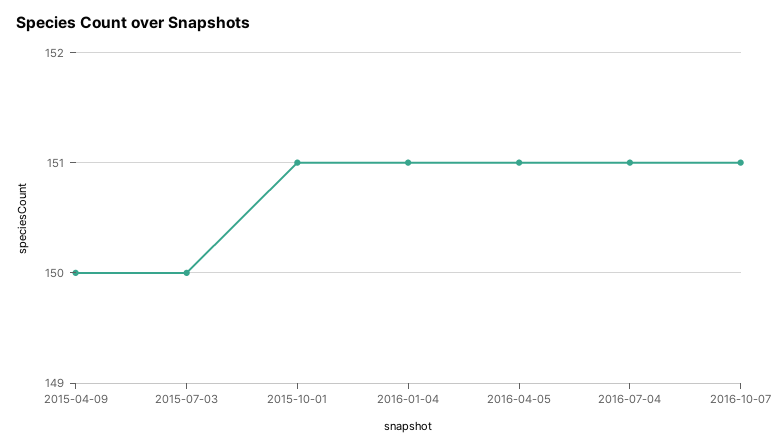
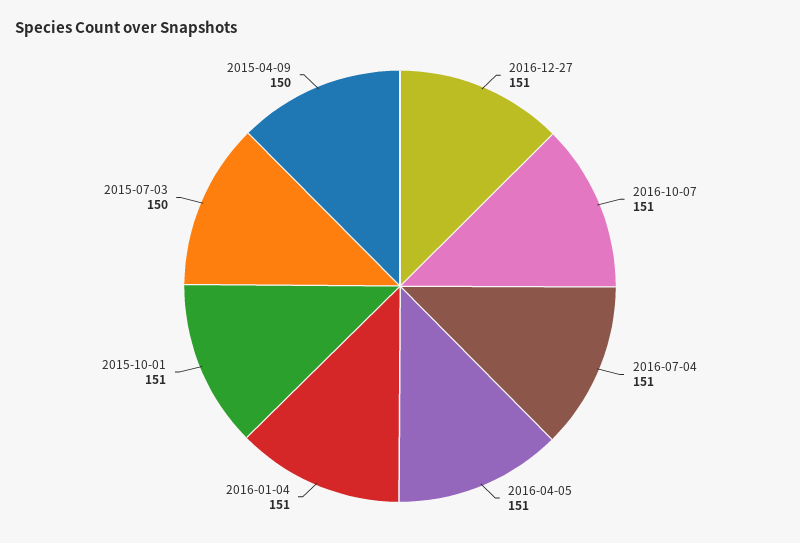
2016-12-27: none -> 151

